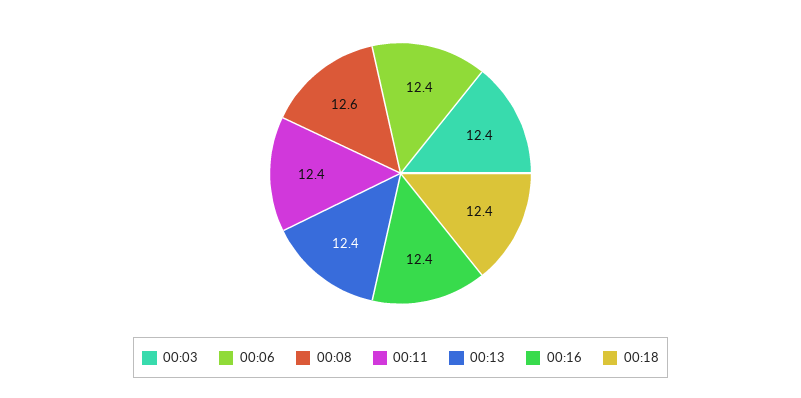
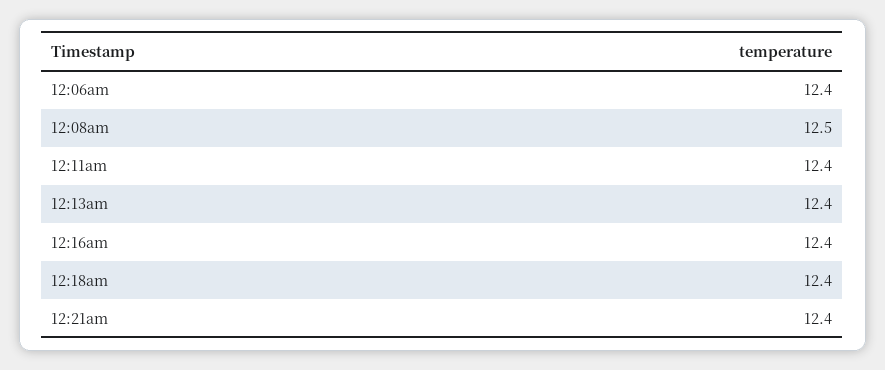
00:03: 12.4 -> none
00:08: 12.6 -> 12.5
12:21am: none -> 12.4

